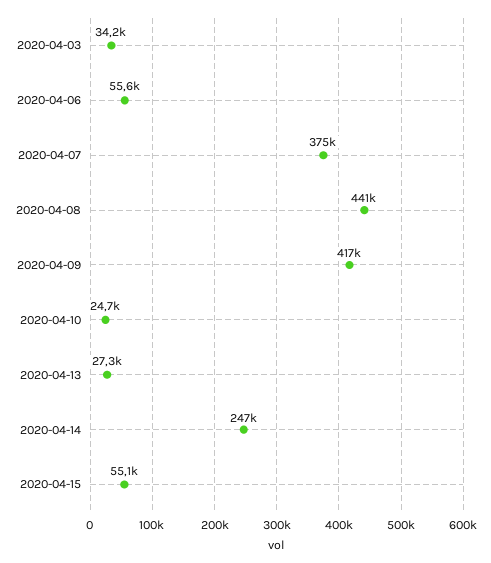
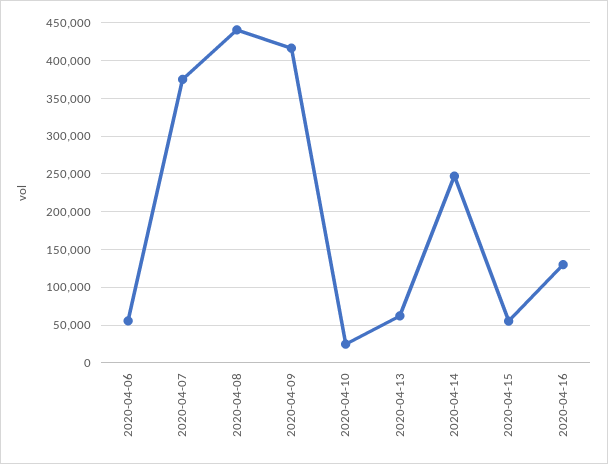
2020-04-03: 34200 -> none
2020-04-13: 27300 -> 60000
2020-04-16: none -> 130000

